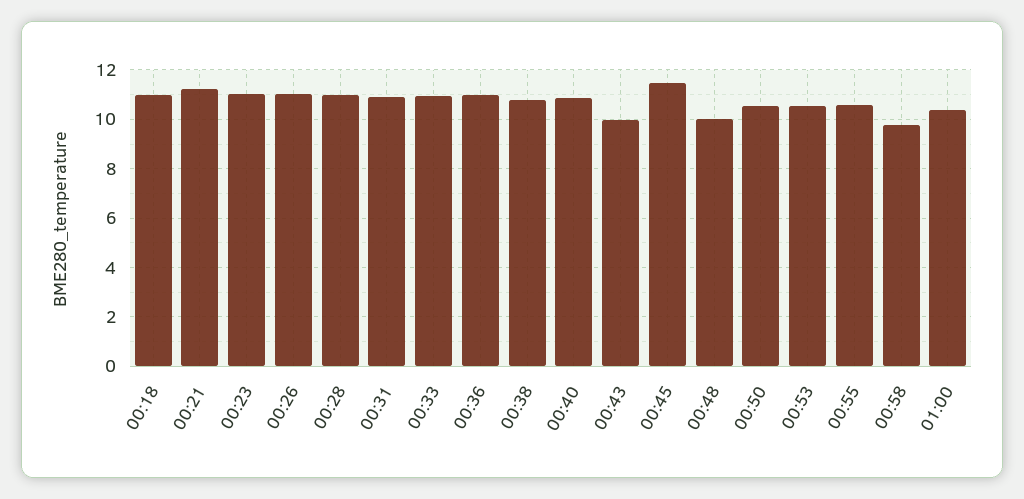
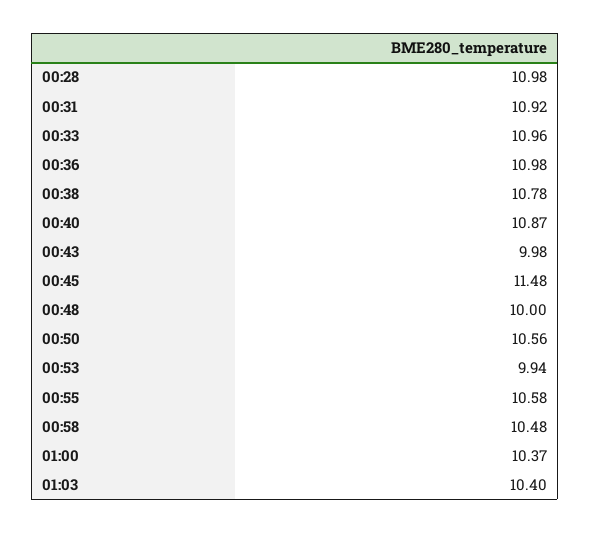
00:18: 11 -> none
00:21: 11.25 -> none
00:23: 11 -> none
00:26: 11 -> none
00:53: 10.5 -> 9.94
00:58: 9.75 -> 10.48
01:03: none -> 10.4

